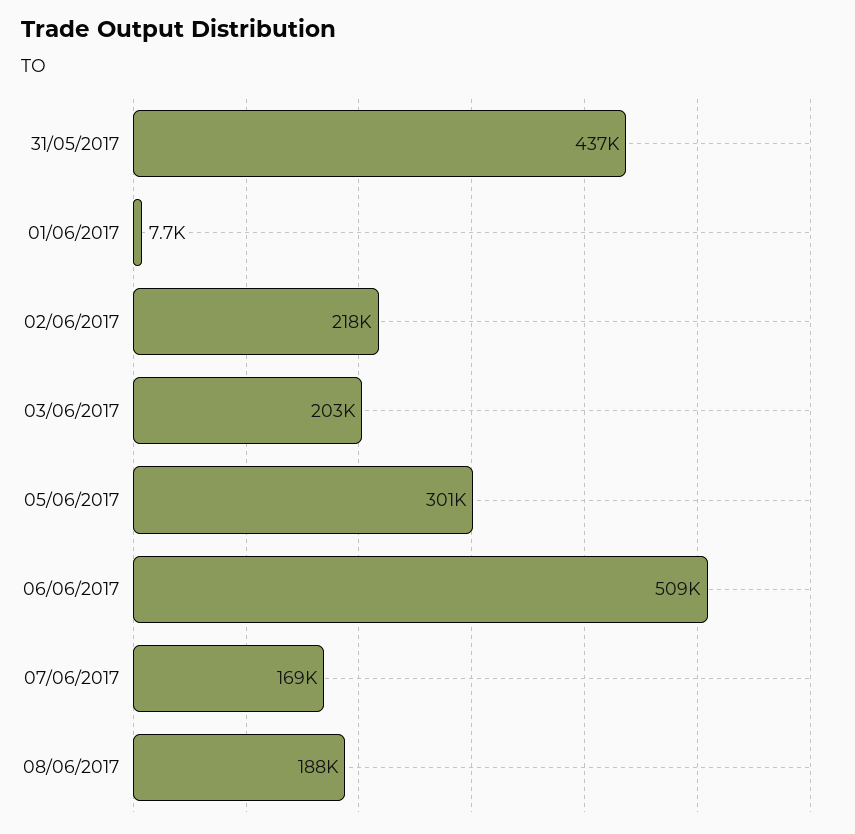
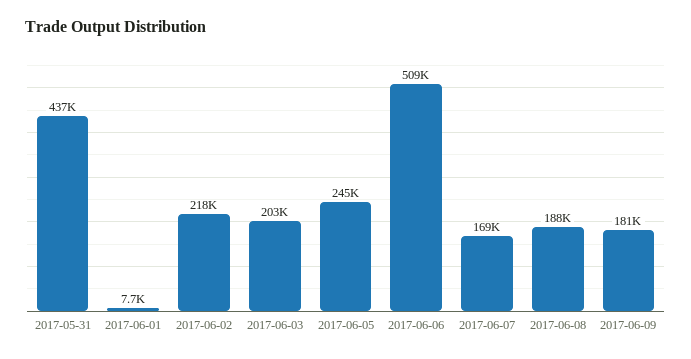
05/06/2017: 301000 -> 245000
2017-06-09: none -> 181000

